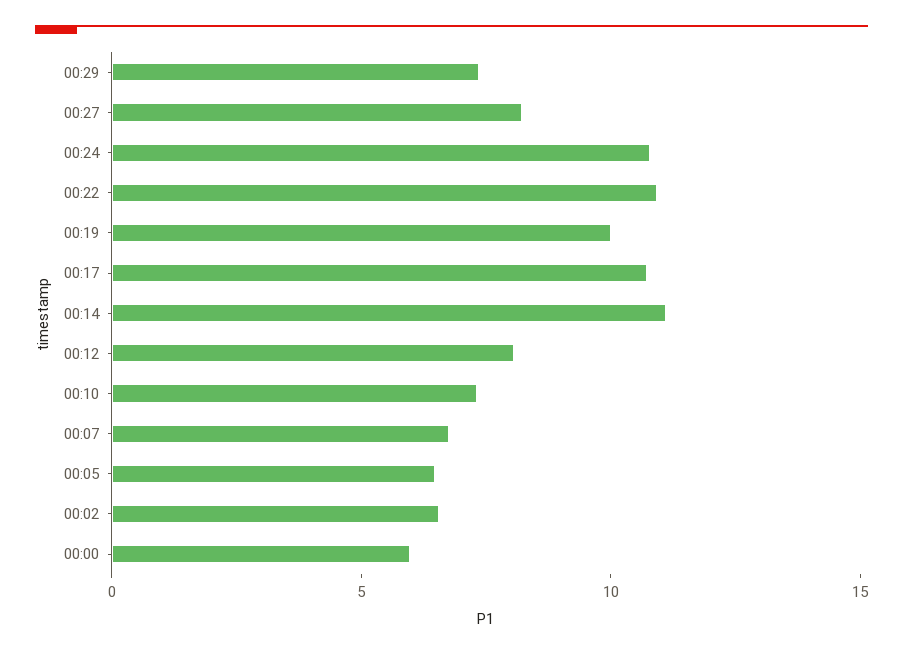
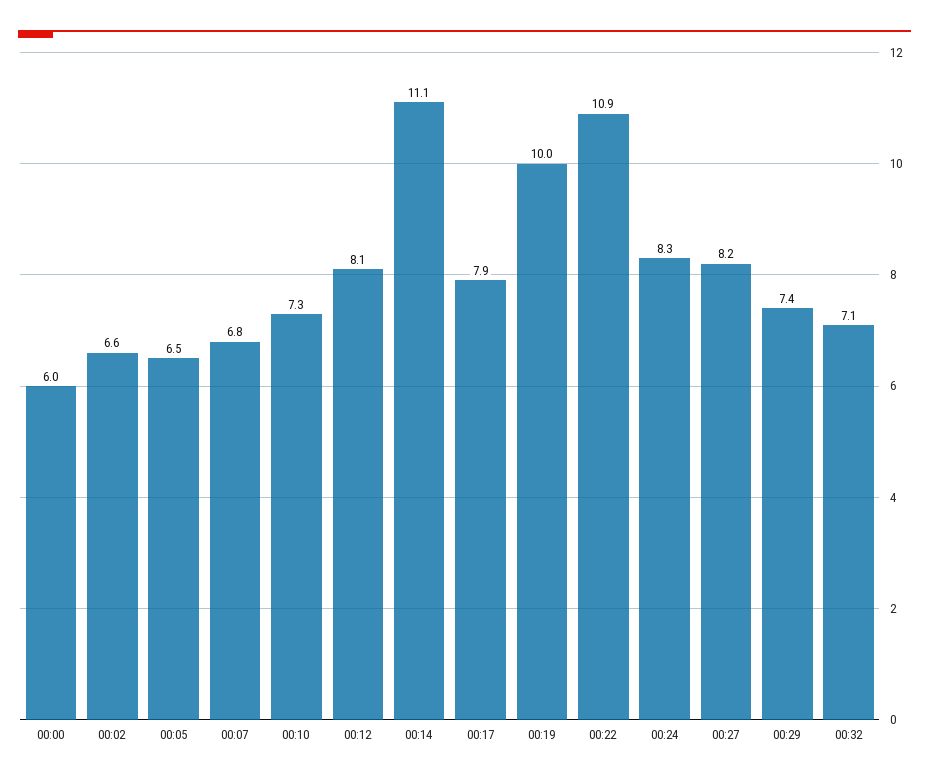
00:24: 11 -> 8.3
00:17: 11 -> 7.9
00:32: none -> 7.1

